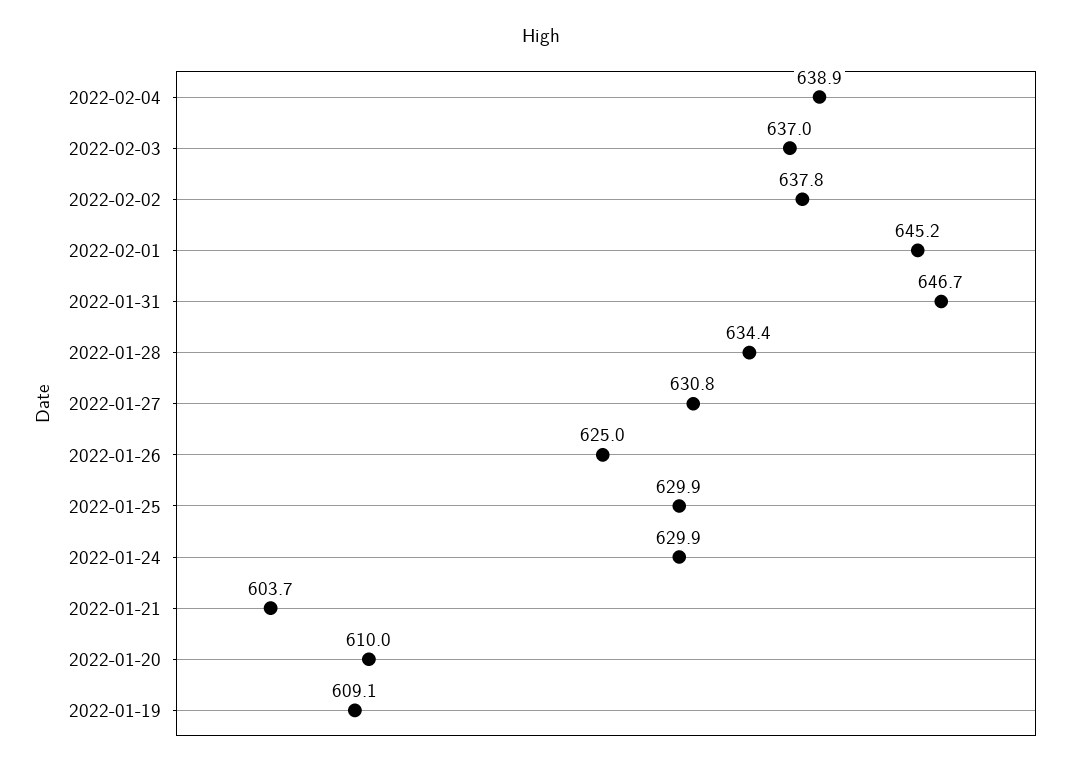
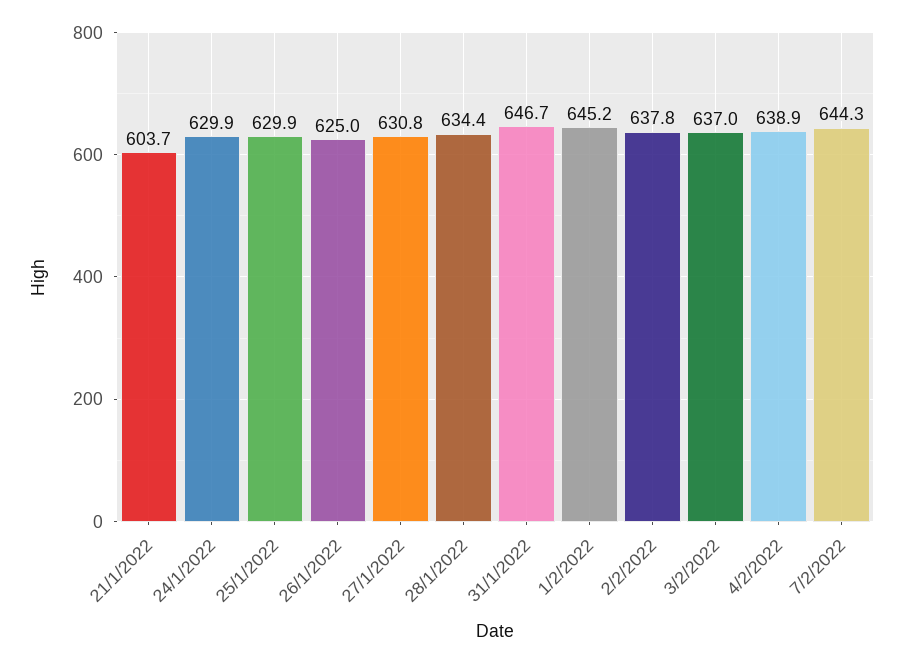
2022-01-20: 610 -> none
2022-01-19: 609.1 -> none
7/2/2022: none -> 644.3

